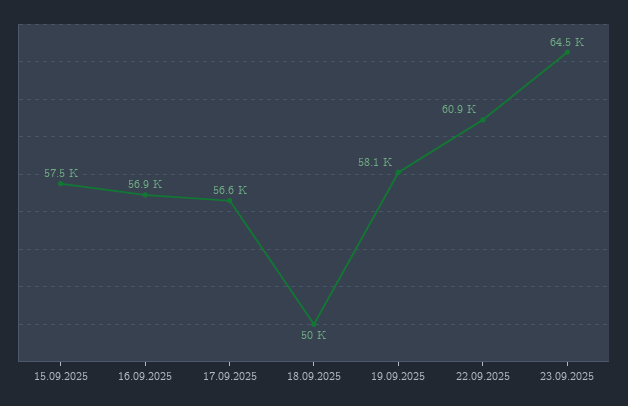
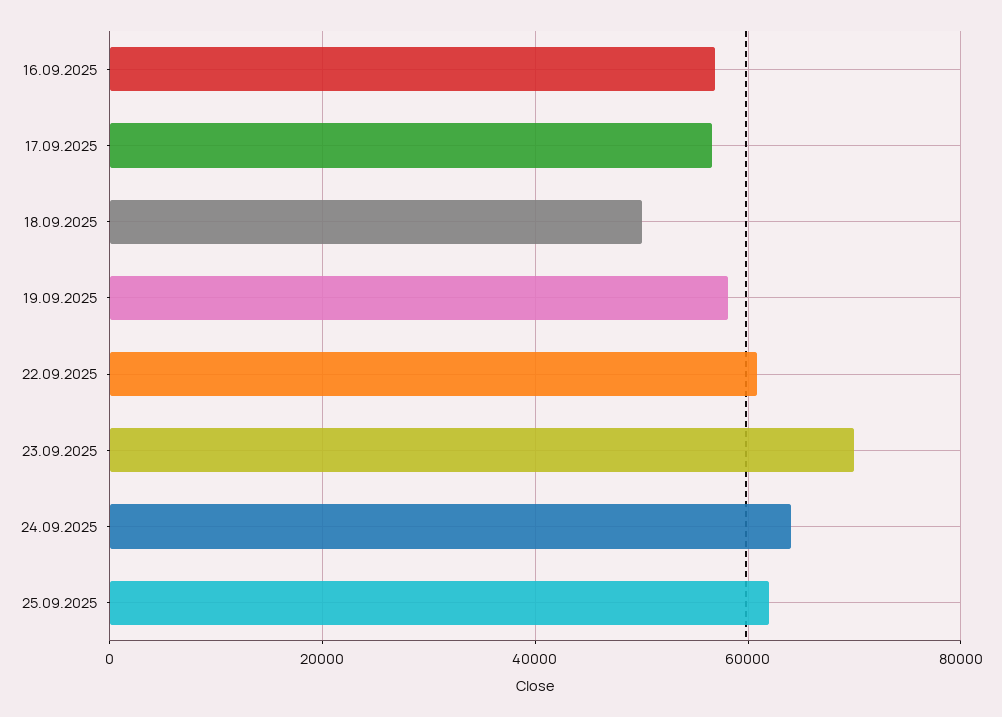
15.09.2025: 57500 -> none
23.09.2025: 64500 -> 70000
24.09.2025: none -> 64000
25.09.2025: none -> 62000

